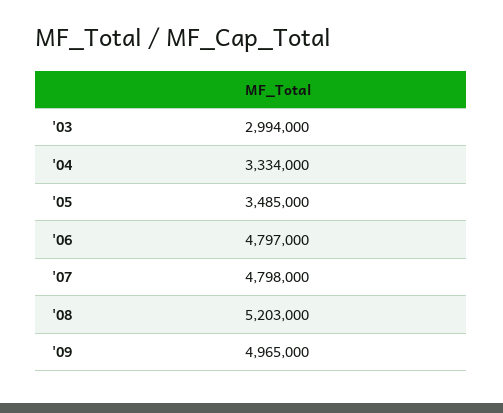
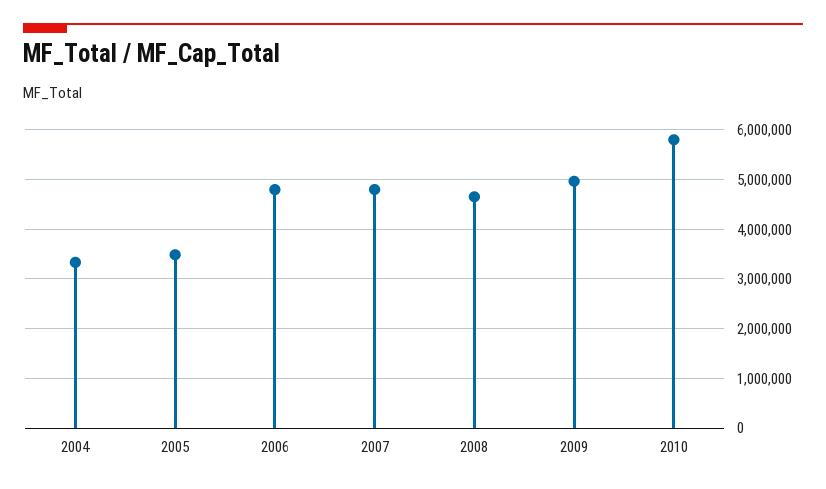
'03: 2994000 -> none
'08: 5203000 -> 4600000
2010: none -> 5800000

